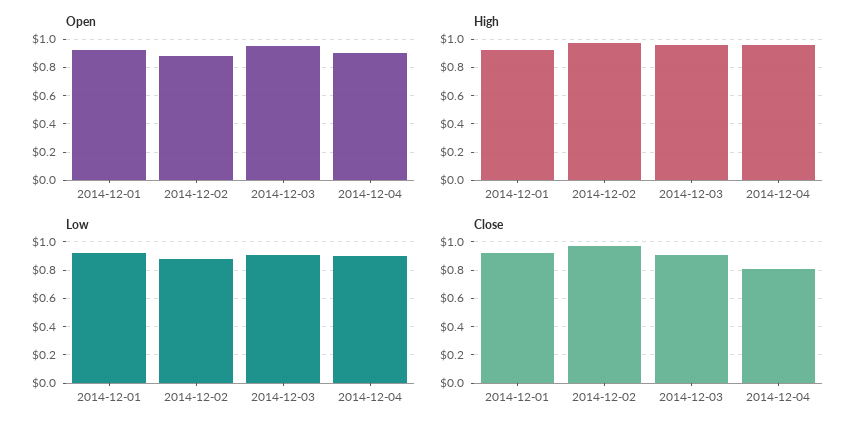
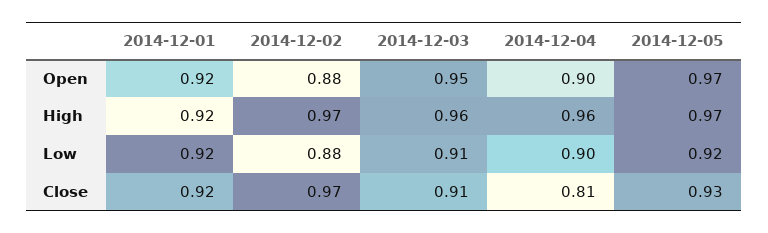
Open, 2014-12-05: none -> 0.97
High, 2014-12-05: none -> 0.97
Low, 2014-12-05: none -> 0.92
Close, 2014-12-05: none -> 0.93

